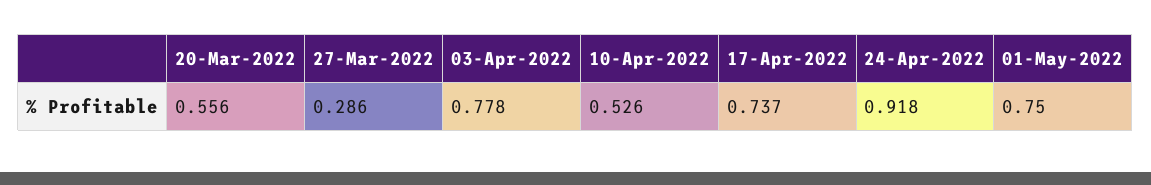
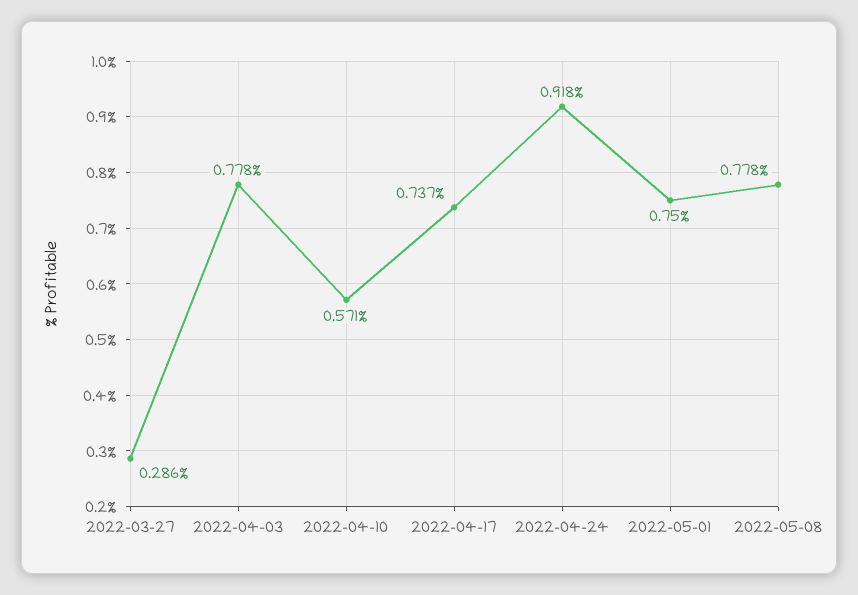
20-Mar-2022: 0.556 -> none
10-Apr-2022: 0.526 -> 0.571
2022-05-08: none -> 0.778

